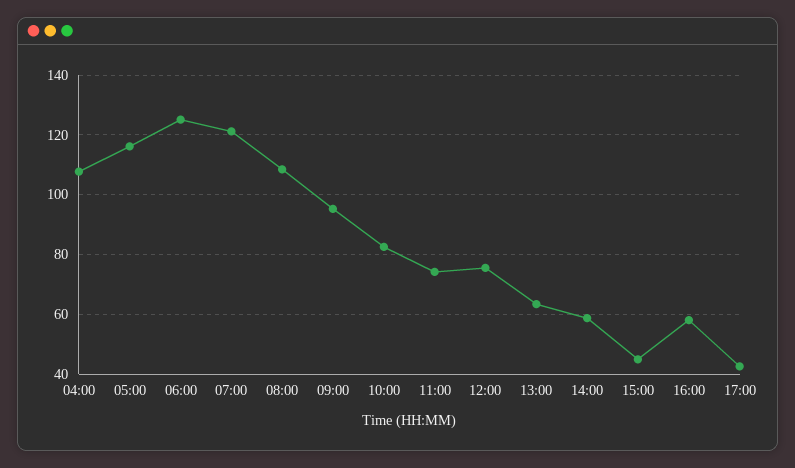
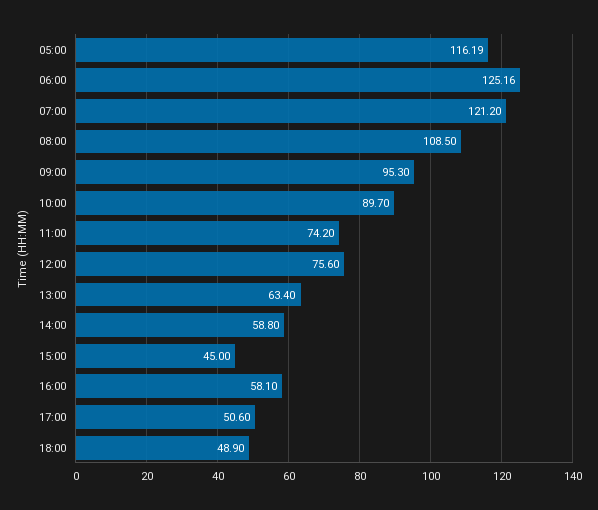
04:00: 107.5 -> none
10:00: 82.5 -> 89.7
17:00: 42.5 -> 50.6
18:00: none -> 48.9

